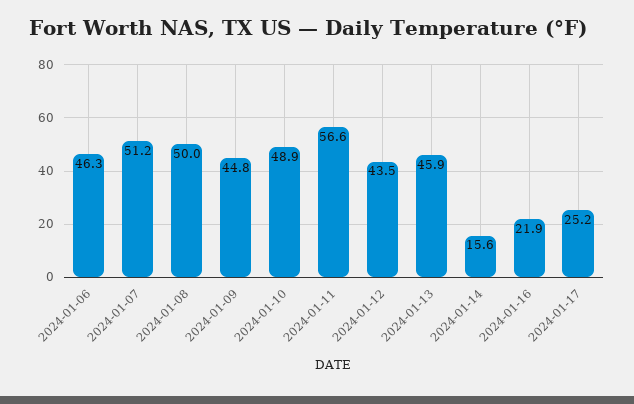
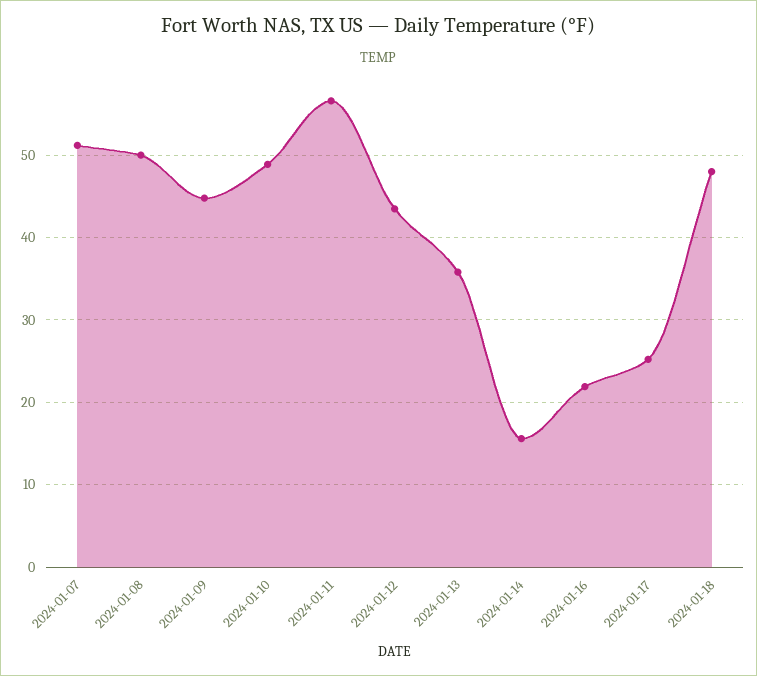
2024-01-06: 46.3 -> none
2024-01-13: 45.9 -> 36
2024-01-18: none -> 48

